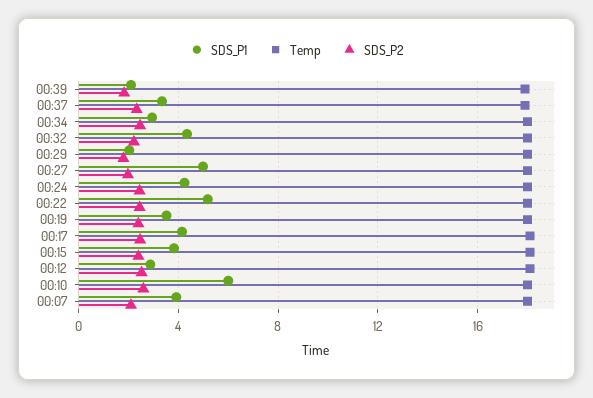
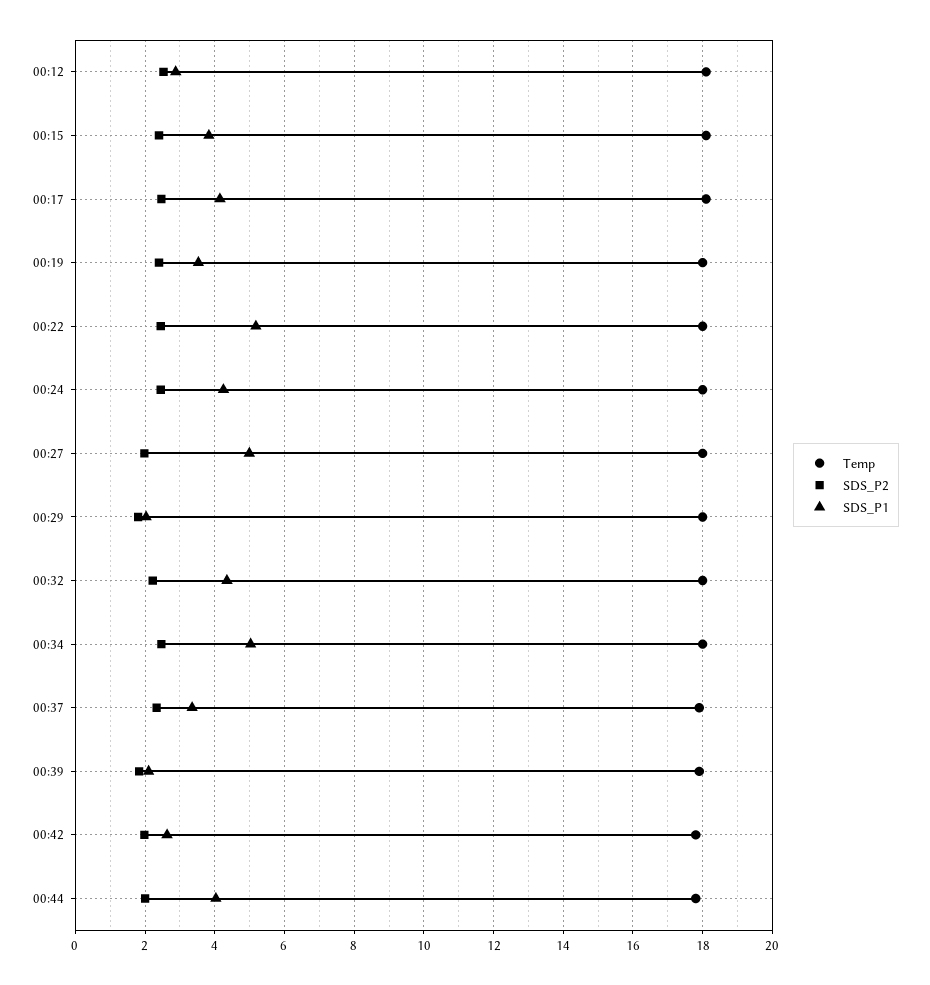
SDS_P1, 00:34: 3 -> 5
SDS_P1, 00:10: 6 -> none
Temp, 00:10: 18 -> none
SDS_P2, 00:10: 2.5 -> none
SDS_P1, 00:07: 4 -> none
Temp, 00:07: 18 -> none
SDS_P2, 00:07: 2 -> none
Temp, 00:42: none -> 17.8
SDS_P2, 00:42: none -> 2
SDS_P1, 00:42: none -> 2.6
Temp, 00:44: none -> 17.8
SDS_P2, 00:44: none -> 2
SDS_P1, 00:44: none -> 4

